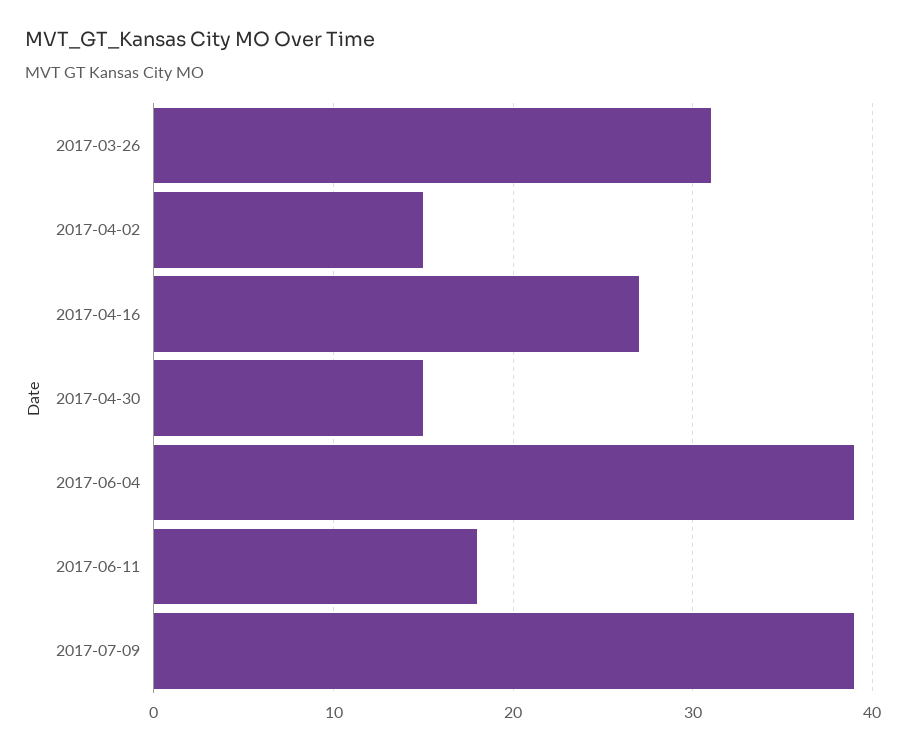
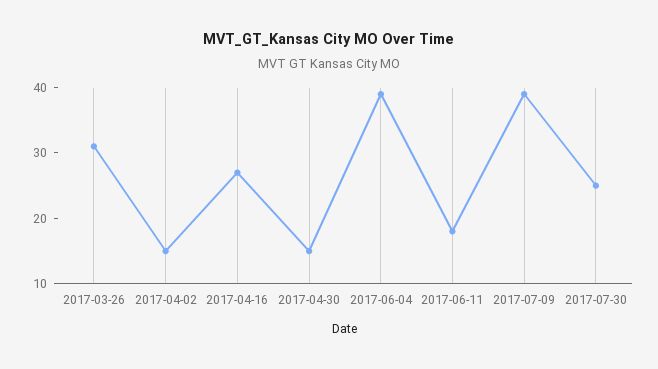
2017-07-30: none -> 25

